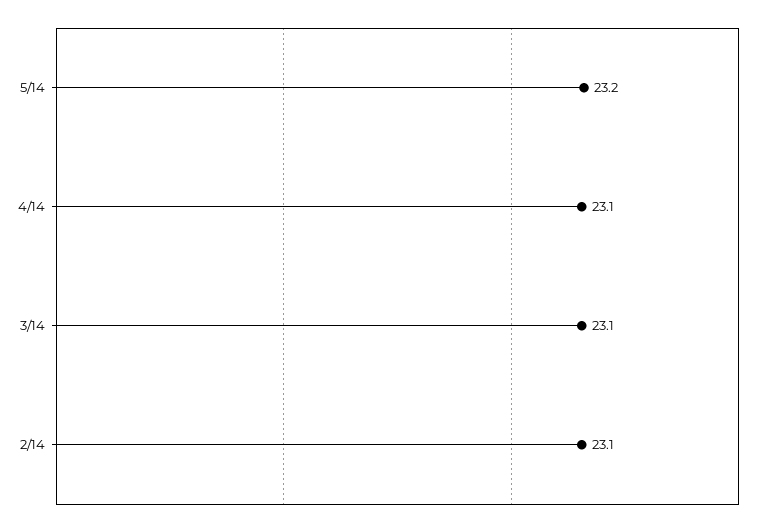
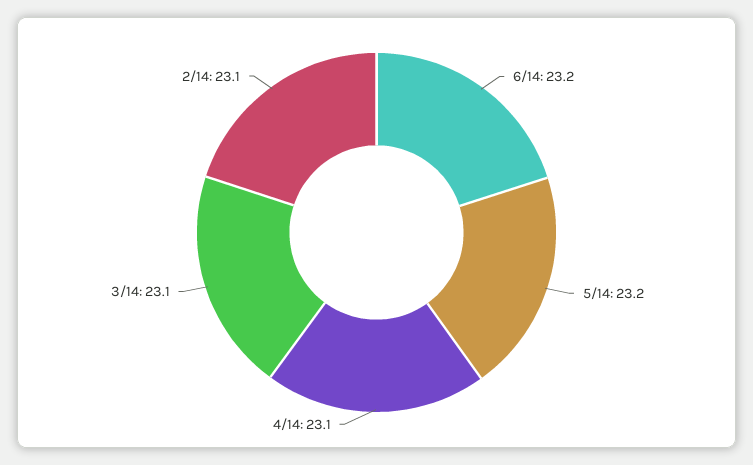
6/14: none -> 23.2

